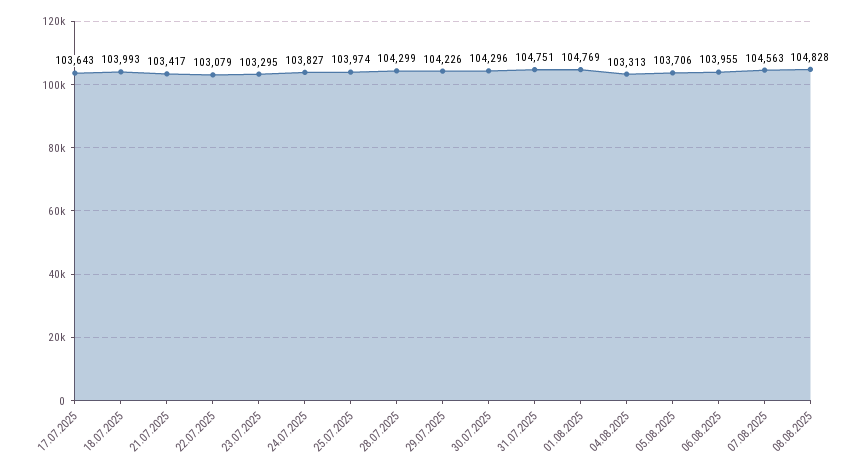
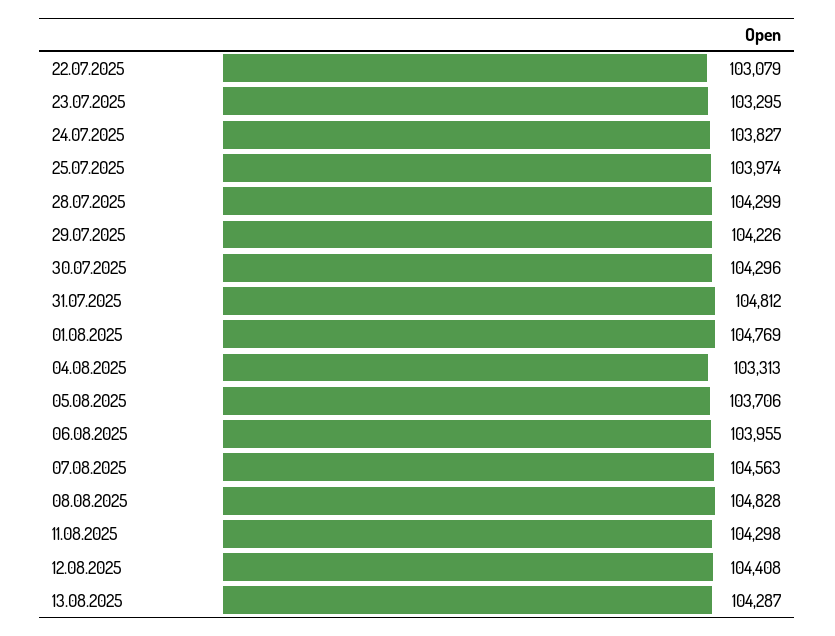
17.07.2025: 103643 -> none
18.07.2025: 103993 -> none
21.07.2025: 103417 -> none
31.07.2025: 104751 -> 104812
11.08.2025: none -> 104298
12.08.2025: none -> 104408
13.08.2025: none -> 104287

